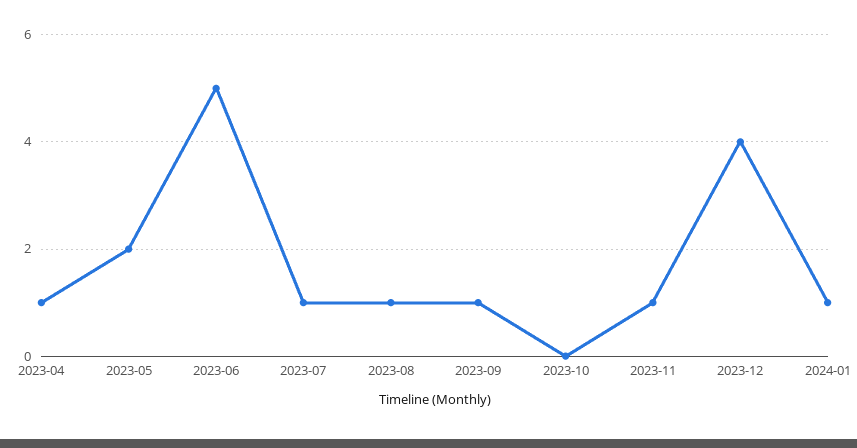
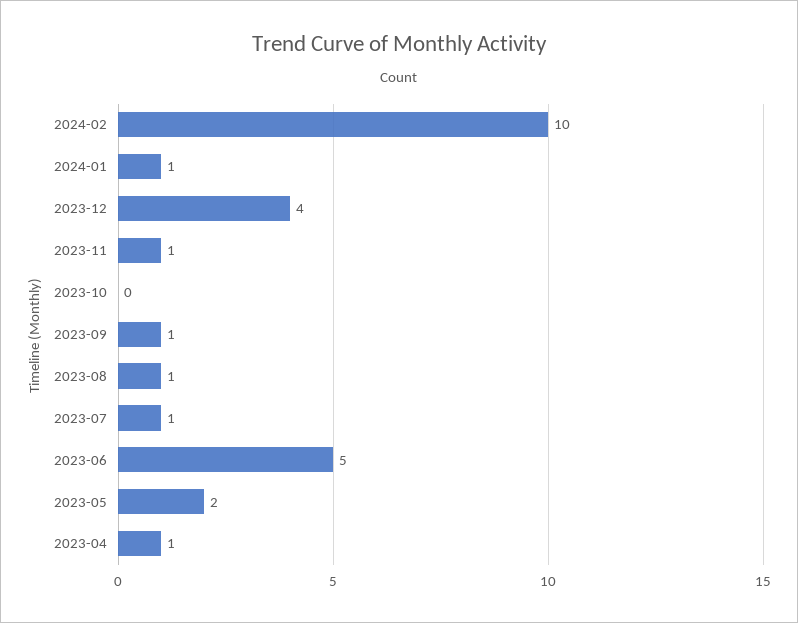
2024-02: none -> 10

